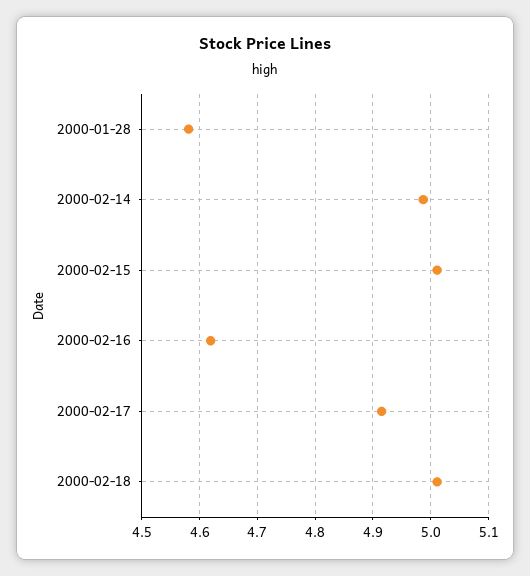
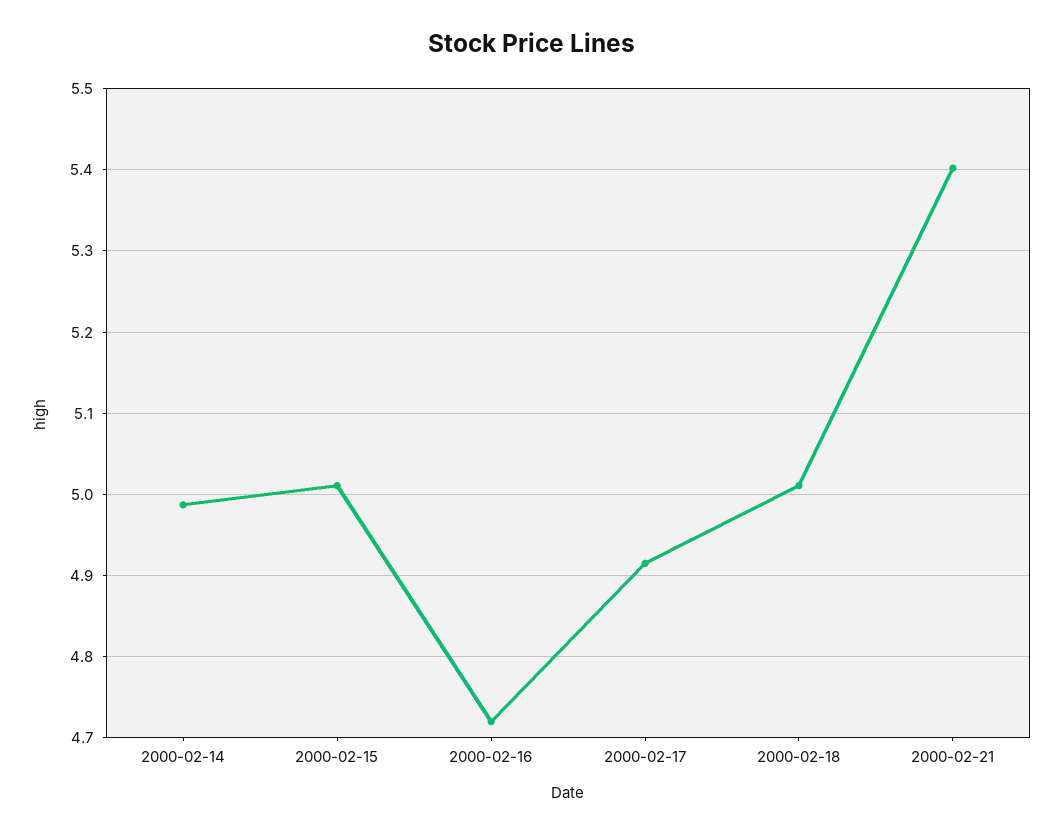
2000-01-28: 4.58 -> none
2000-02-16: 4.62 -> 4.72
2000-02-21: none -> 5.4

